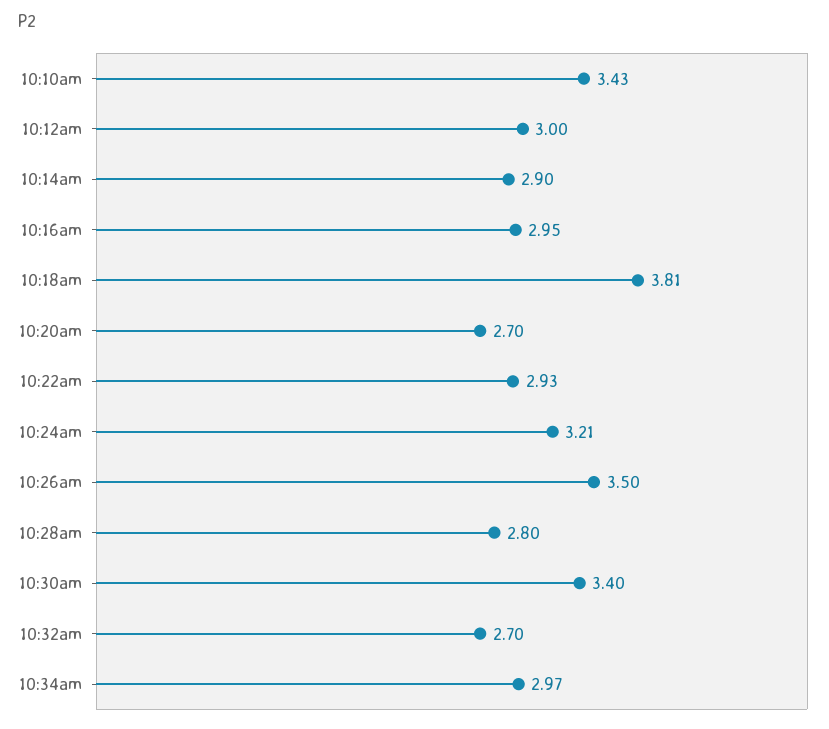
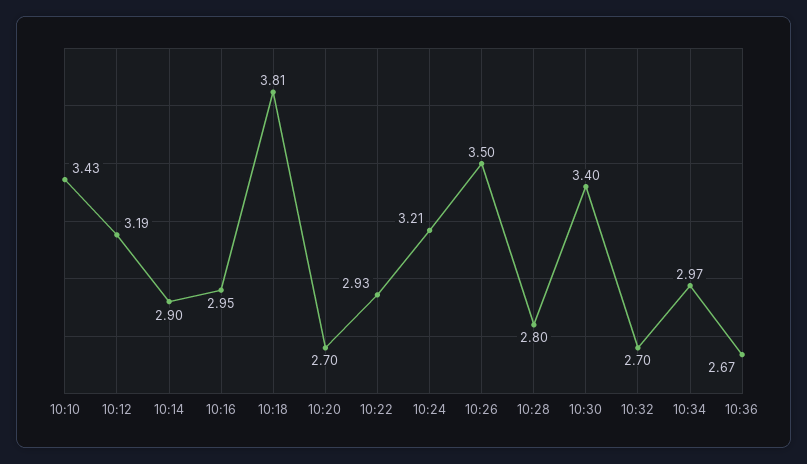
10:12am: 3 -> 3.19
10:36: none -> 2.67

